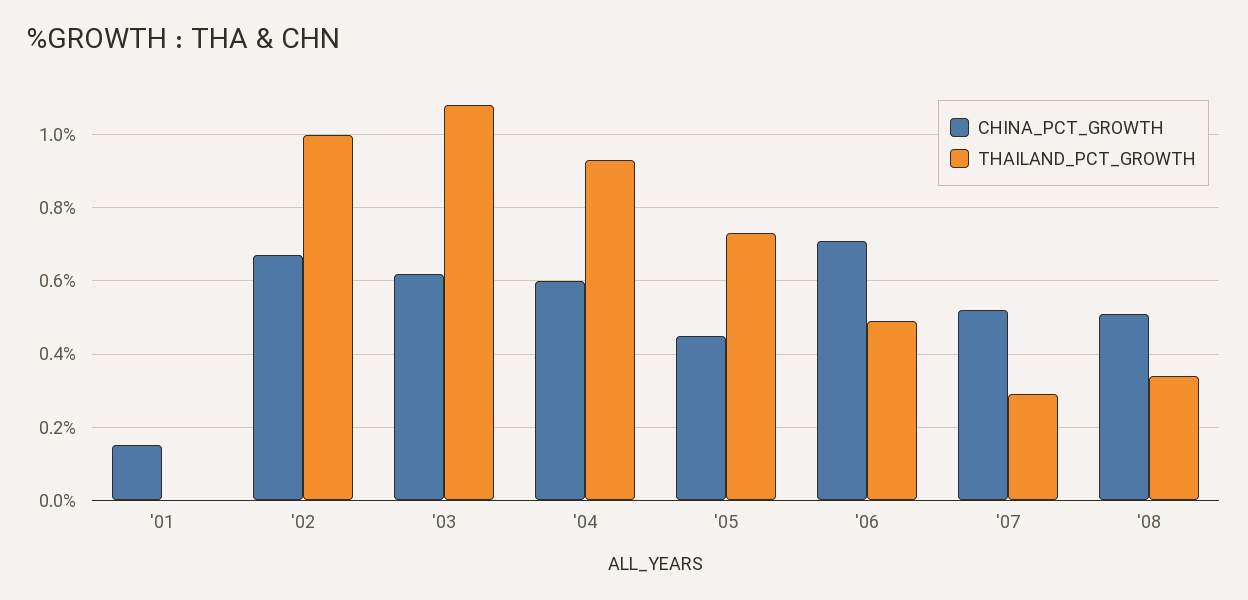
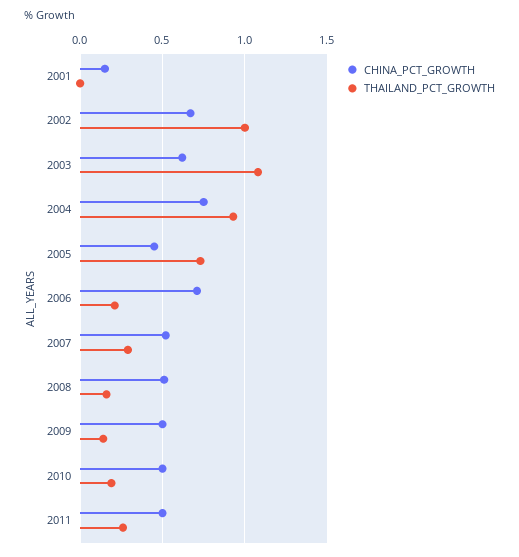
CHINA_PCT_GROWTH, '04: 0.6 -> 0.75
THAILAND_PCT_GROWTH, '06: 0.5 -> 0.2
THAILAND_PCT_GROWTH, '08: 0.35 -> 0.15
CHINA_PCT_GROWTH, 2009: none -> 0.5
THAILAND_PCT_GROWTH, 2009: none -> 0.15
CHINA_PCT_GROWTH, 2010: none -> 0.5
THAILAND_PCT_GROWTH, 2010: none -> 0.2
CHINA_PCT_GROWTH, 2011: none -> 0.5
THAILAND_PCT_GROWTH, 2011: none -> 0.25

